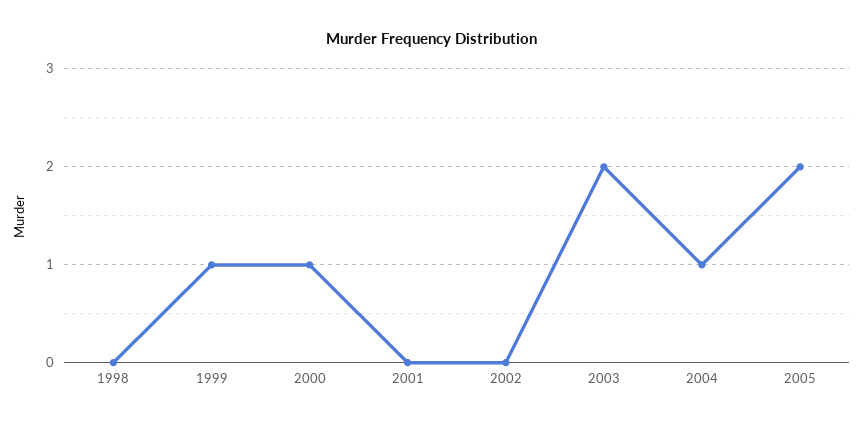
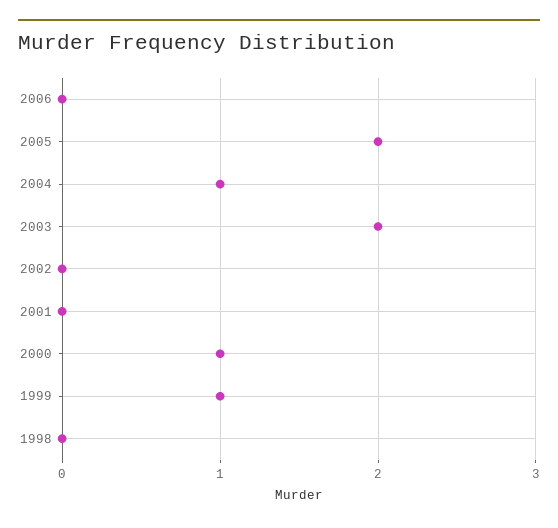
2006: none -> 0

